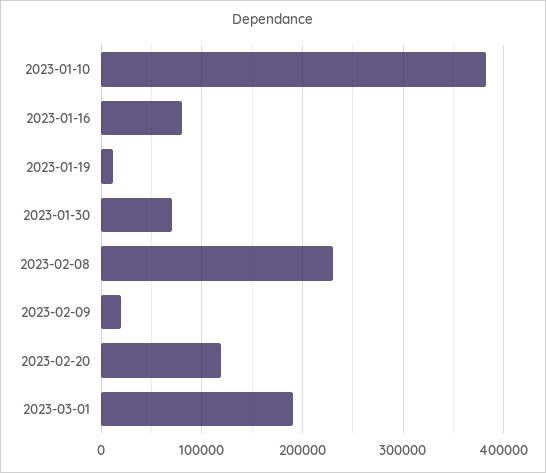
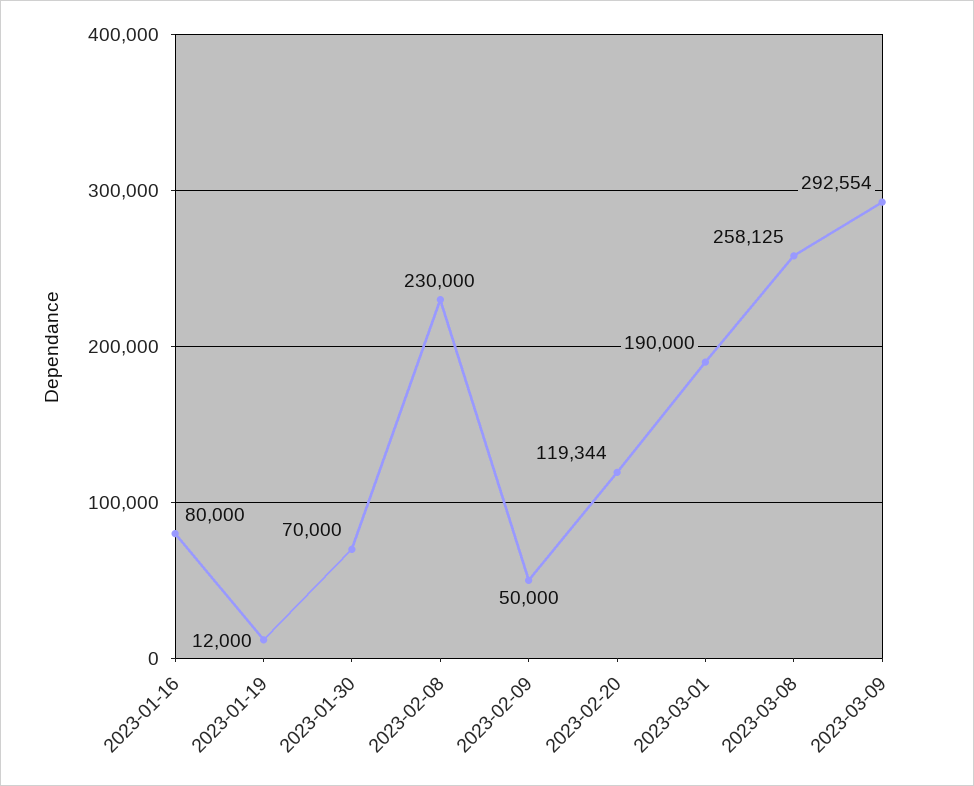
2023-01-10: 380000 -> none
2023-02-09: 20000 -> 50000
2023-03-08: none -> 258125
2023-03-09: none -> 292554

